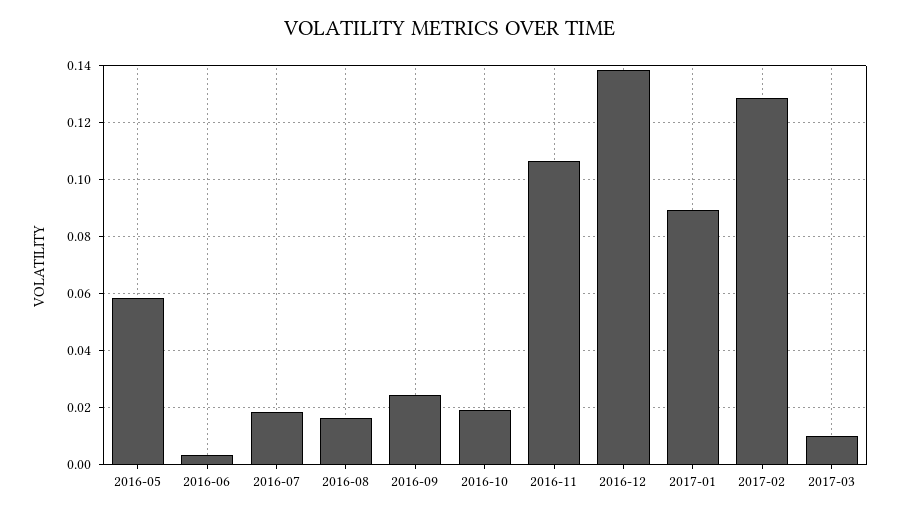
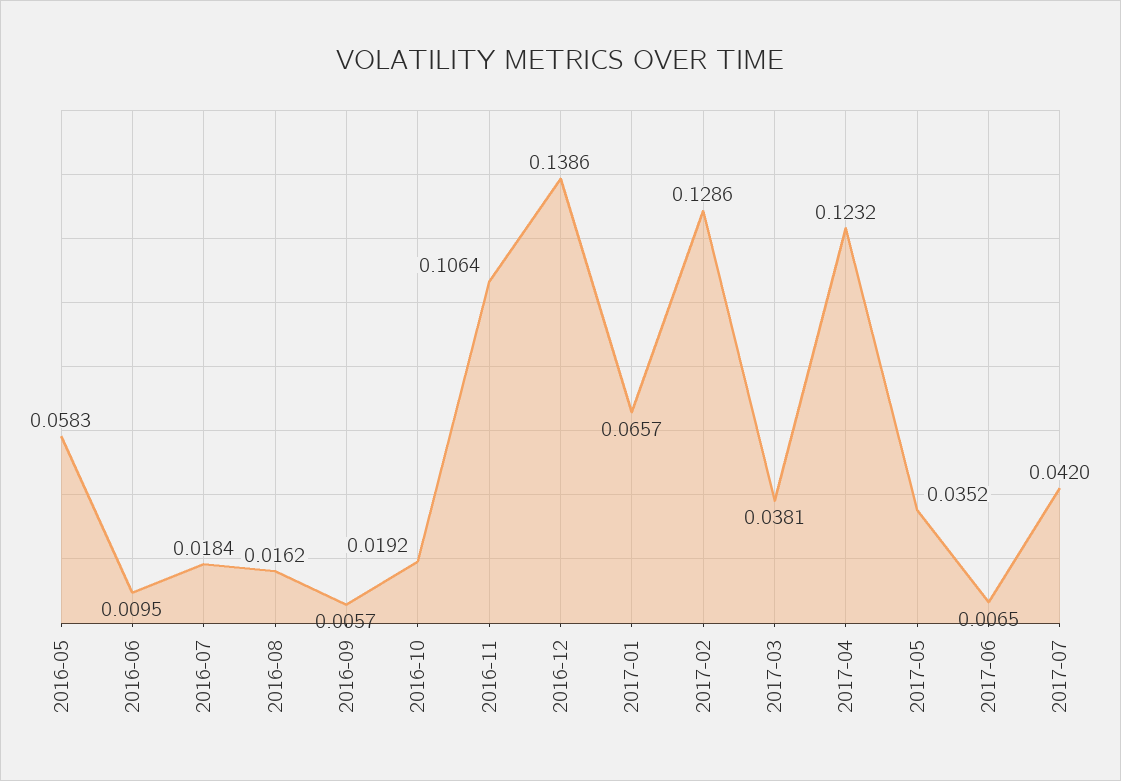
2016-06: 0.0025 -> 0.0095
2016-09: 0.025 -> 0.0057
2017-01: 0.09 -> 0.0657
2017-03: 0.01 -> 0.0381
2017-04: none -> 0.1232
2017-05: none -> 0.0352
2017-06: none -> 0.0065
2017-07: none -> 0.042

